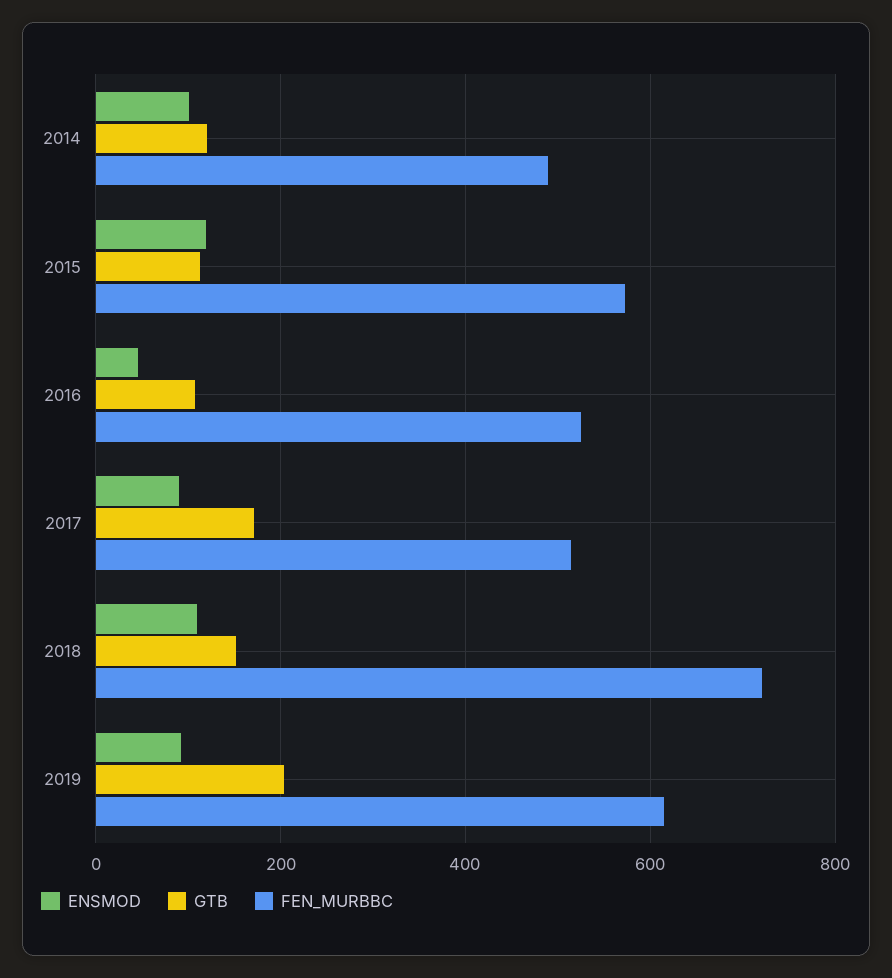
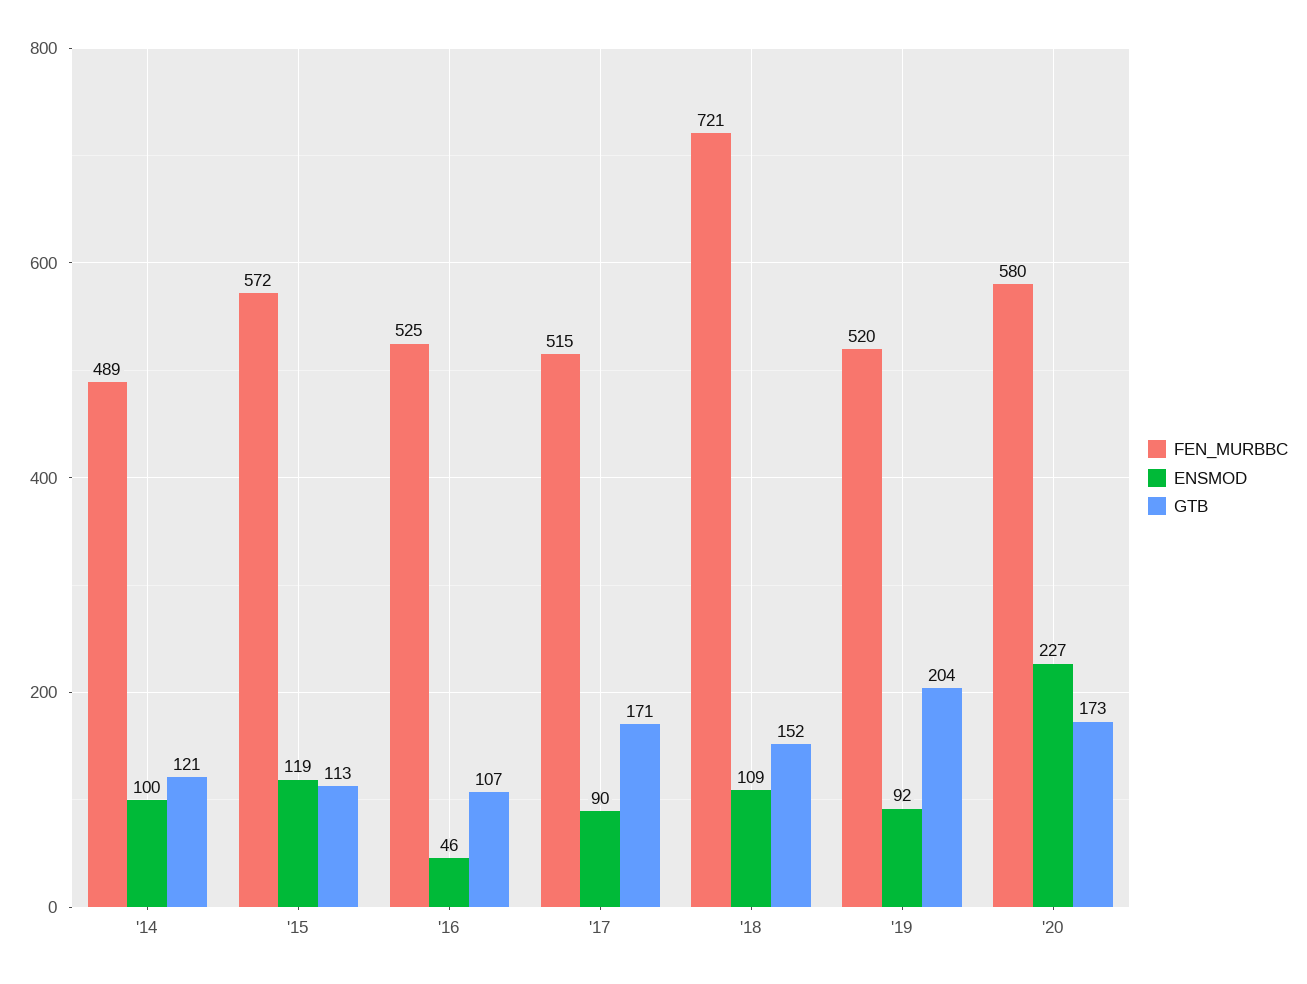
FEN_MURBBC, 2019: 620 -> 520
FEN_MURBBC, '20: none -> 580
ENSMOD, '20: none -> 227
GTB, '20: none -> 173

